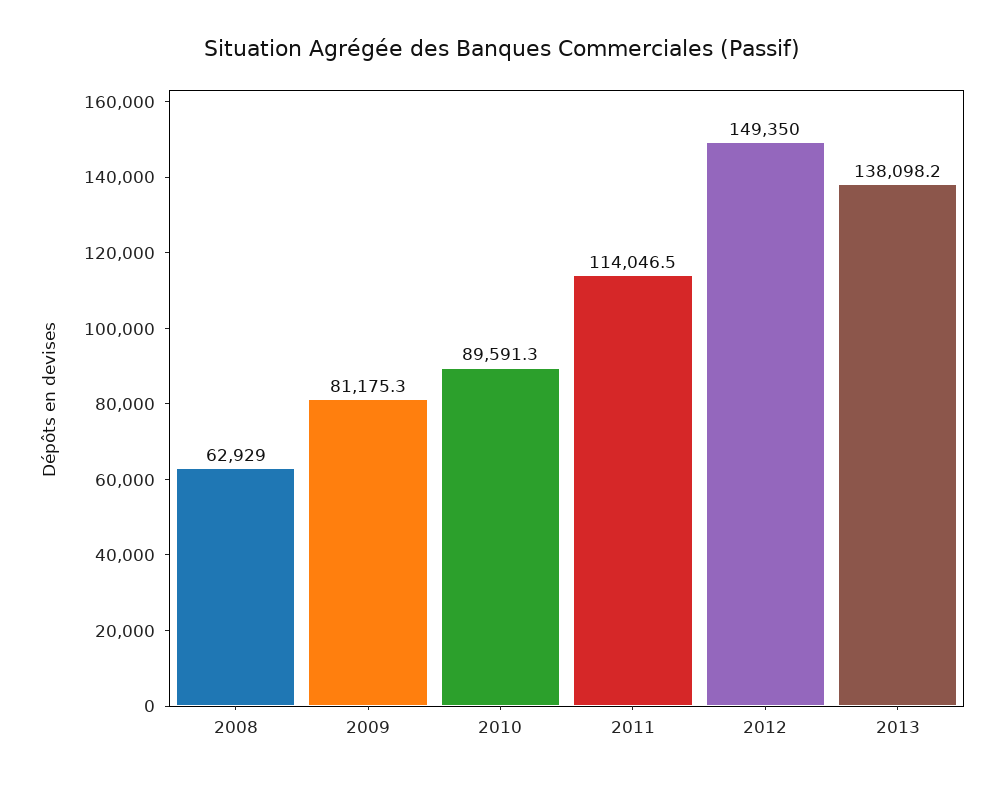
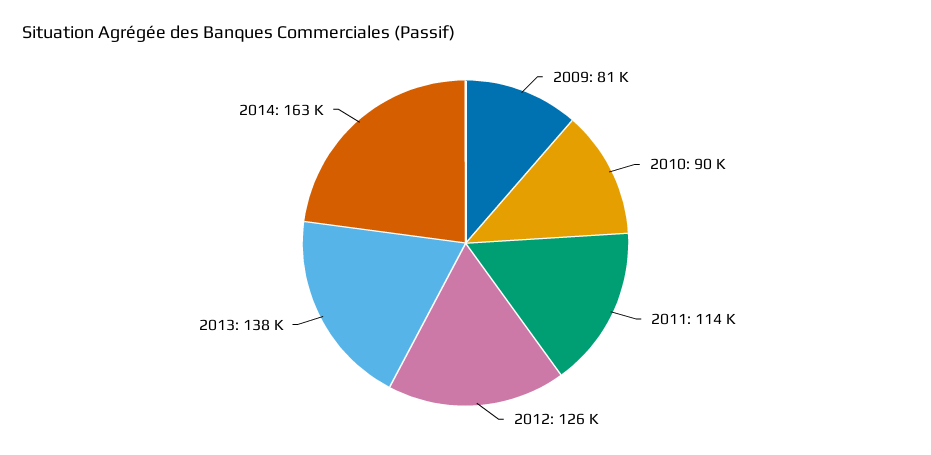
2008: 62929 -> none
2012: 149350 -> 126000
2014: none -> 163000

